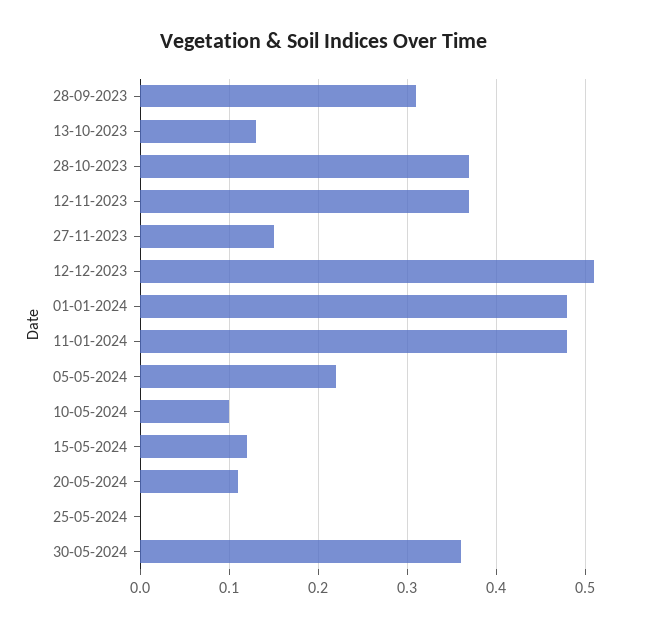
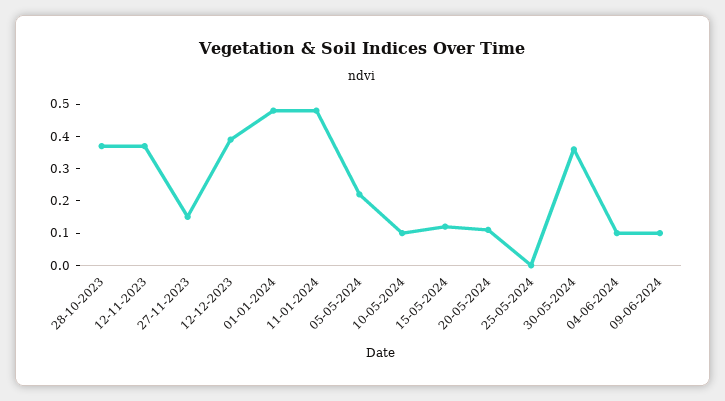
28-09-2023: 0.31 -> none
13-10-2023: 0.13 -> none
12-12-2023: 0.51 -> 0.4
04-06-2024: none -> 0.1
09-06-2024: none -> 0.1

